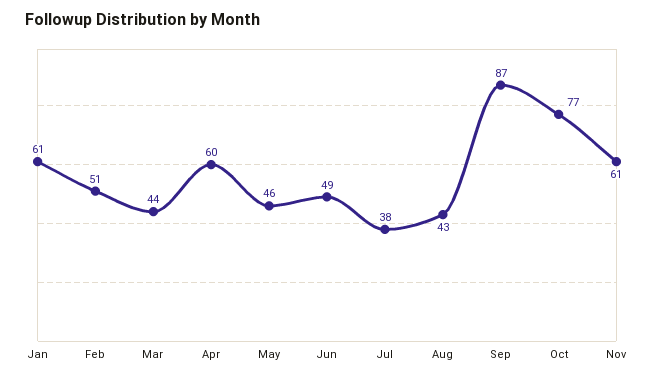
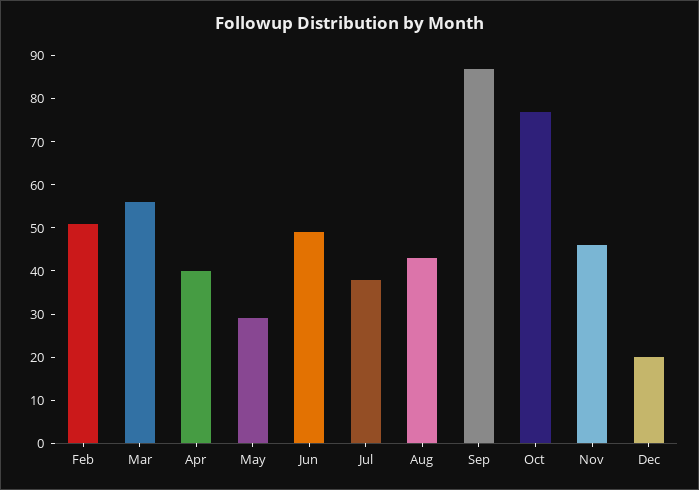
Jan: 61 -> none
Mar: 44 -> 55
Apr: 60 -> 40
May: 46 -> 30
Nov: 61 -> 45
Dec: none -> 20

